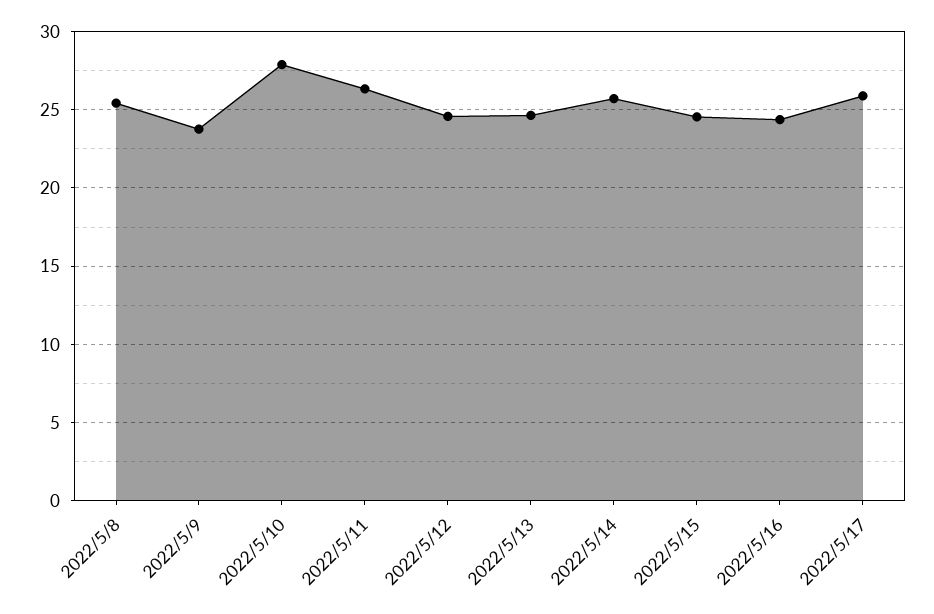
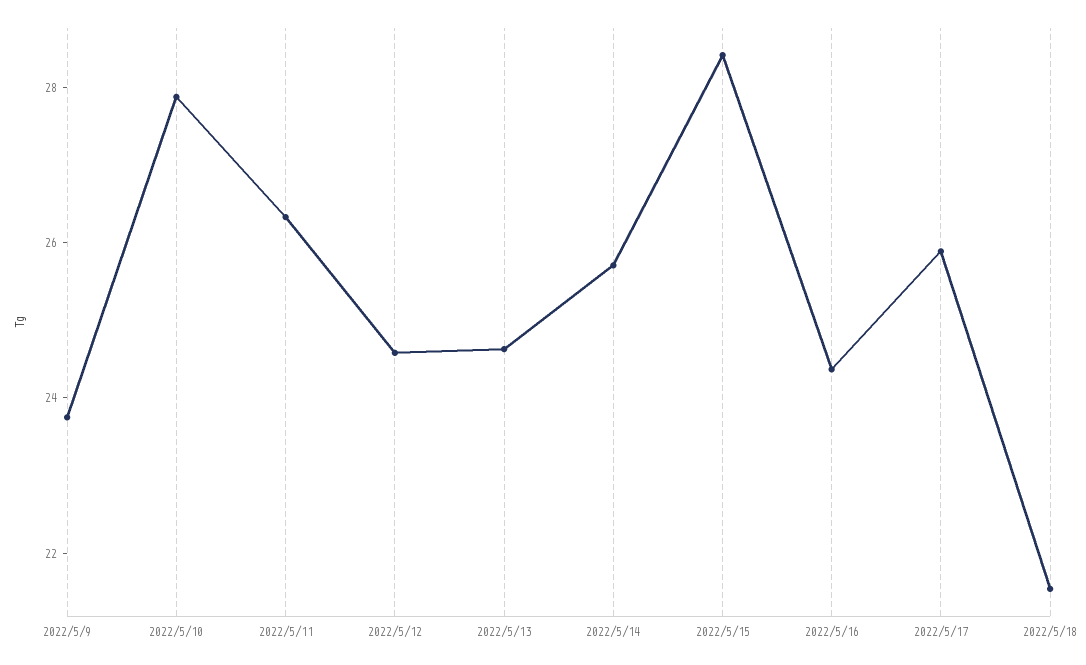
2022/5/8: 25.5 -> none
2022/5/15: 24.5 -> 28.5
2022/5/18: none -> 21.5

